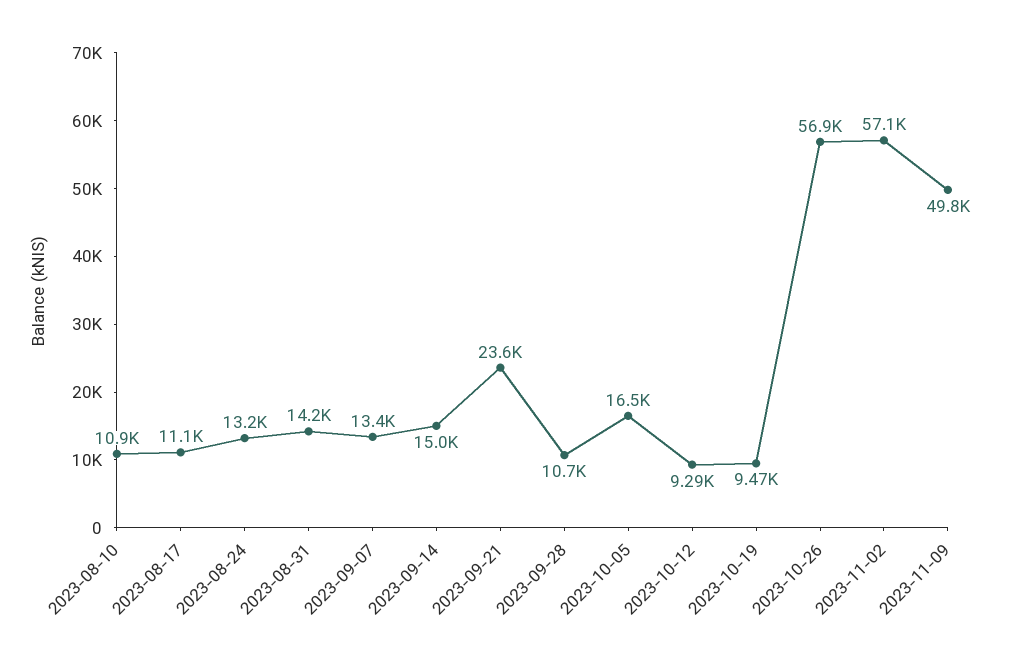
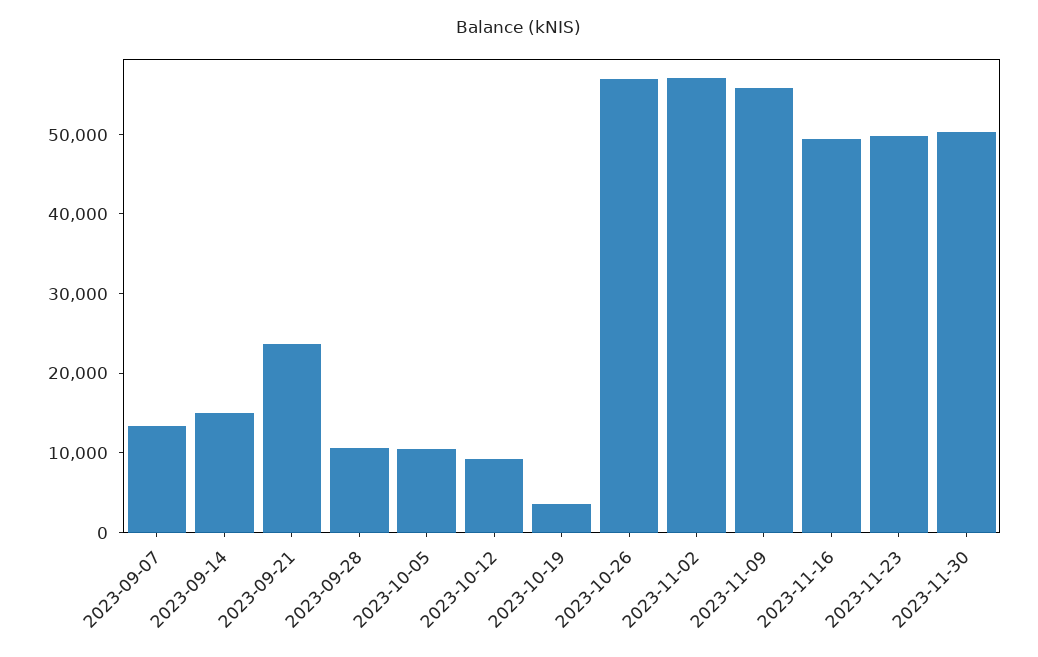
2023-08-10: 10900 -> none
2023-08-17: 11100 -> none
2023-08-24: 13200 -> none
2023-08-31: 14200 -> none
2023-10-05: 16500 -> 10000
2023-10-19: 9470 -> 4000
2023-11-09: 49800 -> 56000
2023-11-16: none -> 50000
2023-11-23: none -> 50000
2023-11-30: none -> 50000

